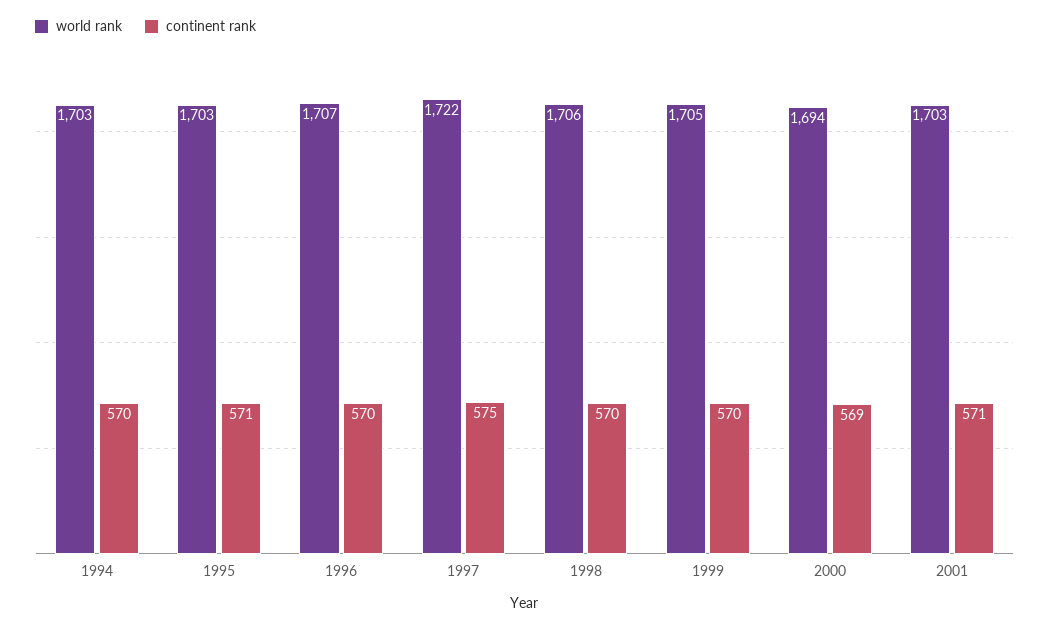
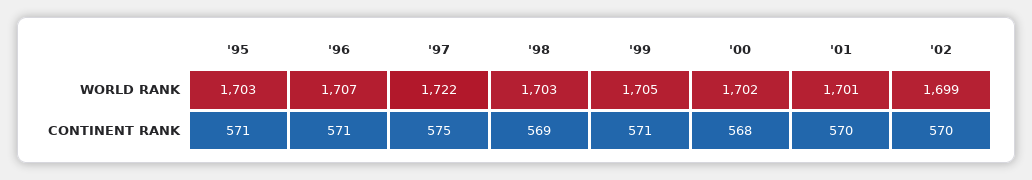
world rank, 1994: 1703 -> none
continent rank, 1994: 570 -> none
continent rank, 1996: 570 -> 571
world rank, 1998: 1706 -> 1703
continent rank, 1998: 570 -> 569
continent rank, 1999: 570 -> 571
world rank, 2000: 1694 -> 1702
continent rank, 2000: 569 -> 568
world rank, 2001: 1703 -> 1701
continent rank, 2001: 571 -> 570
world rank, '02: none -> 1699
continent rank, '02: none -> 570

